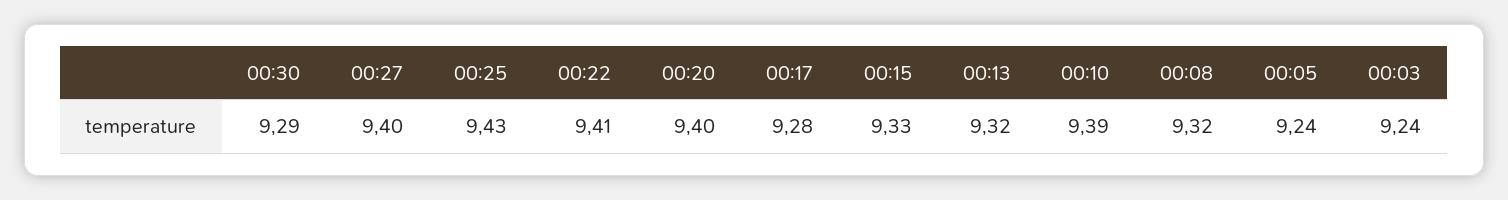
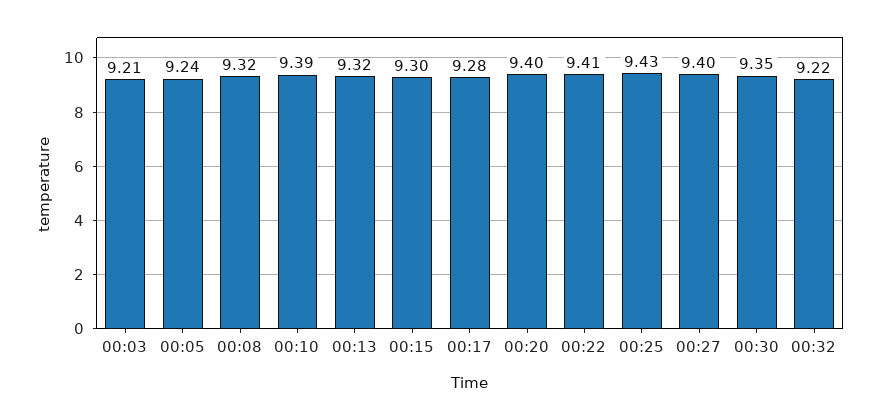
00:30: 9.29 -> 9.35
00:15: 9.33 -> 9.3
00:03: 9.24 -> 9.21
00:32: none -> 9.22

